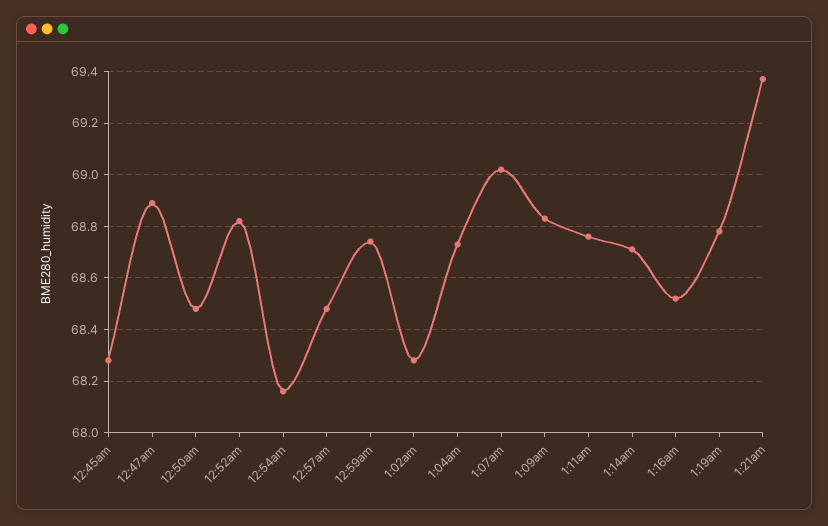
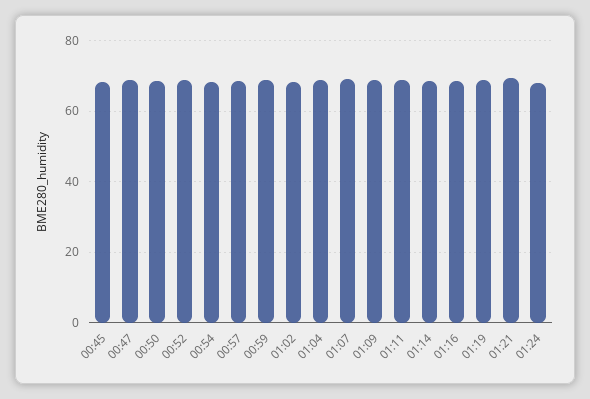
01:24: none -> 68

